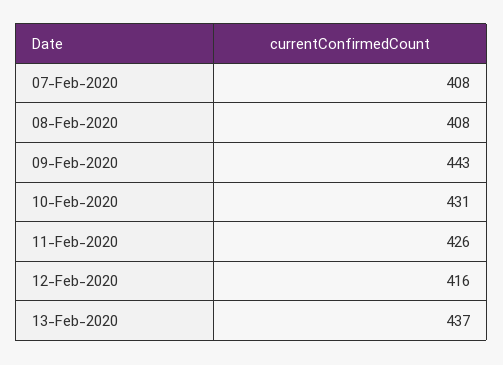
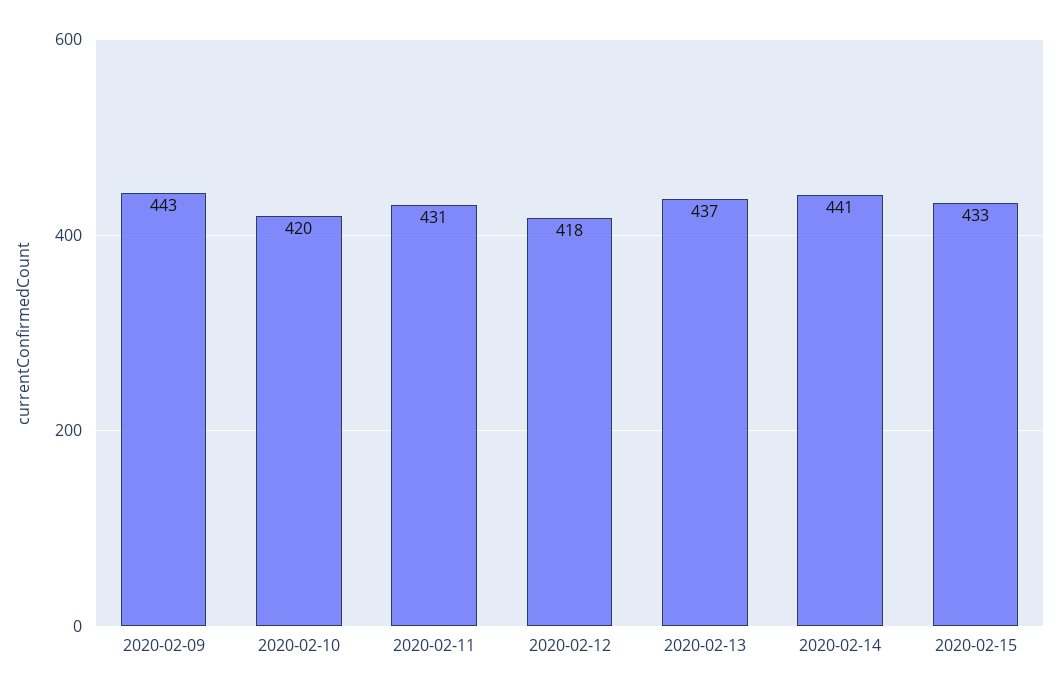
07-Feb-2020: 408 -> none
08-Feb-2020: 408 -> none
10-Feb-2020: 431 -> 420
11-Feb-2020: 426 -> 431
12-Feb-2020: 416 -> 418
2020-02-14: none -> 441
2020-02-15: none -> 433

